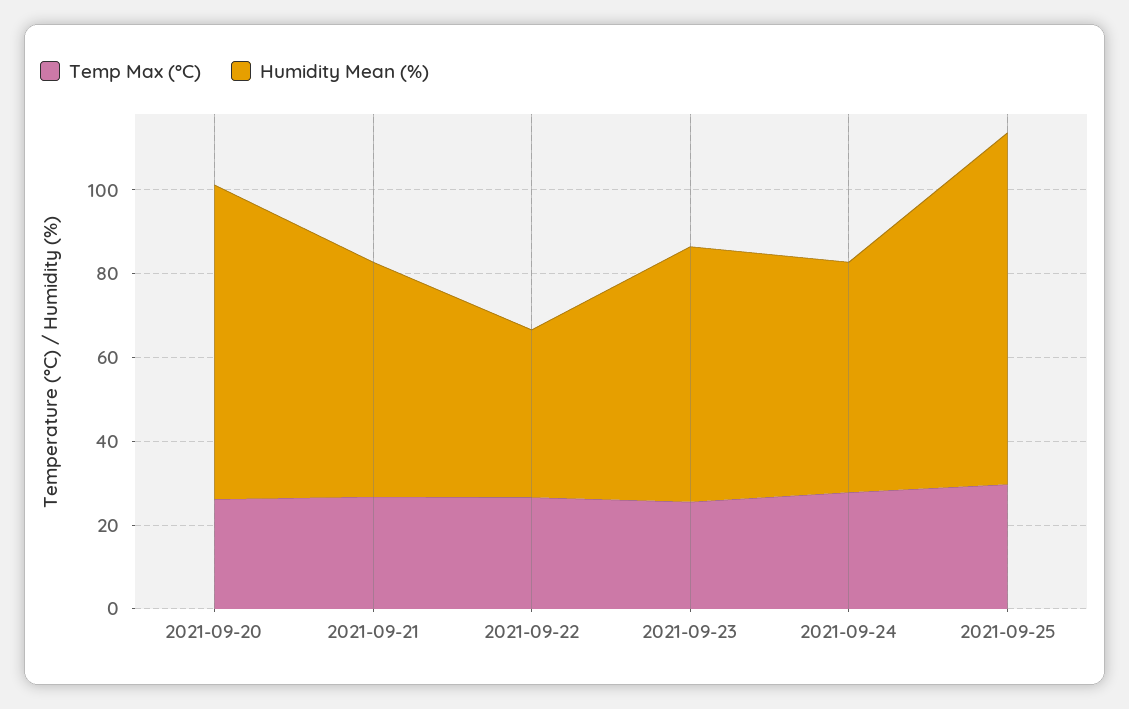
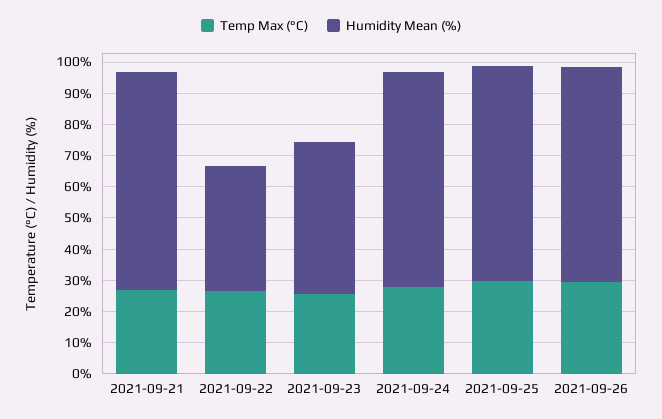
Temp Max (°C), 2021-09-20: 25 -> none
Humidity Mean (%), 2021-09-20: 75 -> none
Humidity Mean (%), 2021-09-21: 55 -> 70
Humidity Mean (%), 2021-09-23: 60 -> 50
Humidity Mean (%), 2021-09-24: 55 -> 70
Humidity Mean (%), 2021-09-25: 85 -> 70
Temp Max (°C), 2021-09-26: none -> 30
Humidity Mean (%), 2021-09-26: none -> 70

